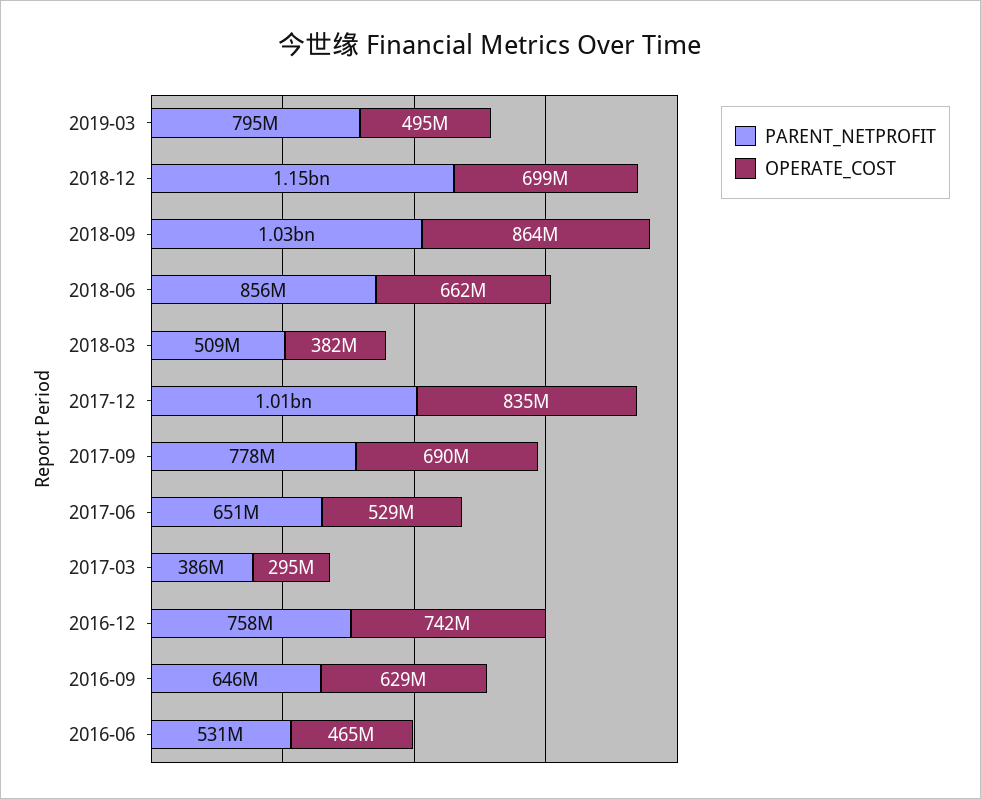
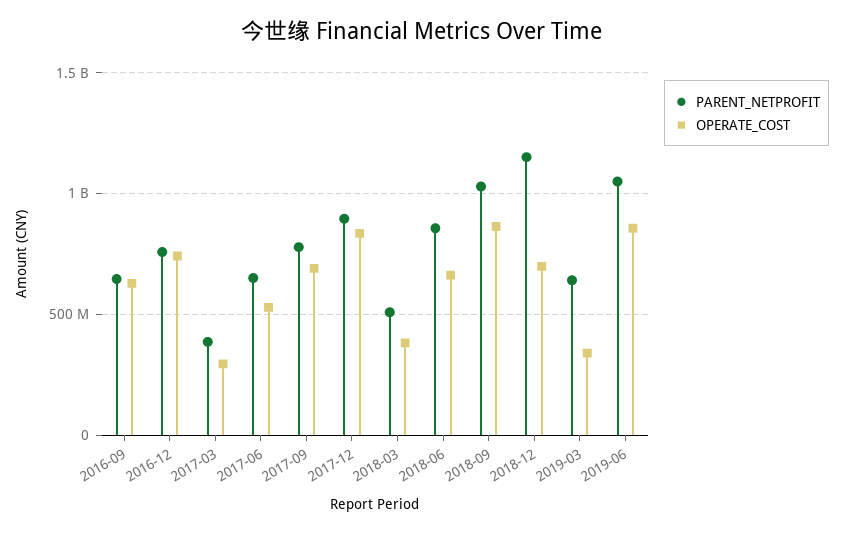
PARENT_NETPROFIT, 2019-03: 795000000 -> 650000000
OPERATE_COST, 2019-03: 495000000 -> 350000000
PARENT_NETPROFIT, 2017-12: 1010000000 -> 900000000
PARENT_NETPROFIT, 2016-06: 531000000 -> none
OPERATE_COST, 2016-06: 465000000 -> none
PARENT_NETPROFIT, 2019-06: none -> 1050000000
OPERATE_COST, 2019-06: none -> 850000000

